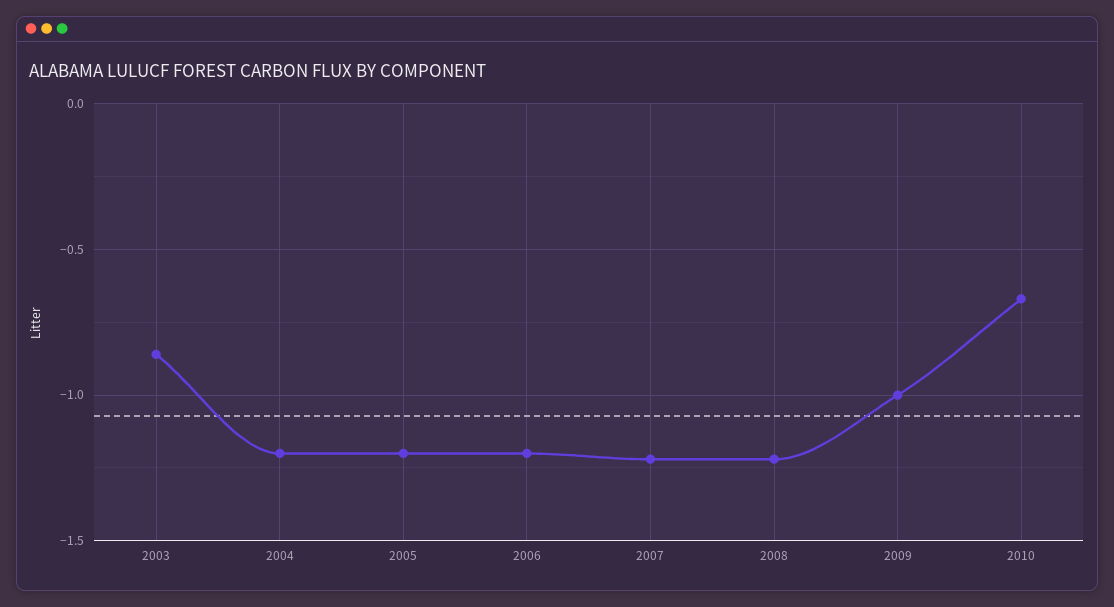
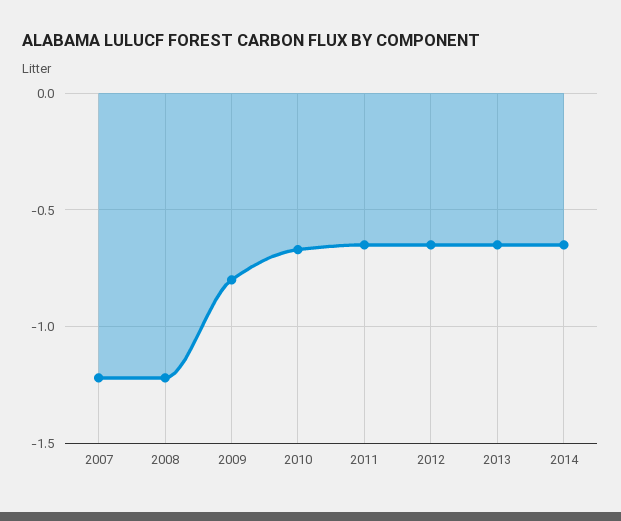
2003: -0.85 -> none
2004: -1.2 -> none
2005: -1.2 -> none
2006: -1.2 -> none
2009: -1 -> -0.8
2011: none -> -0.65
2012: none -> -0.65
2013: none -> -0.65
2014: none -> -0.65

